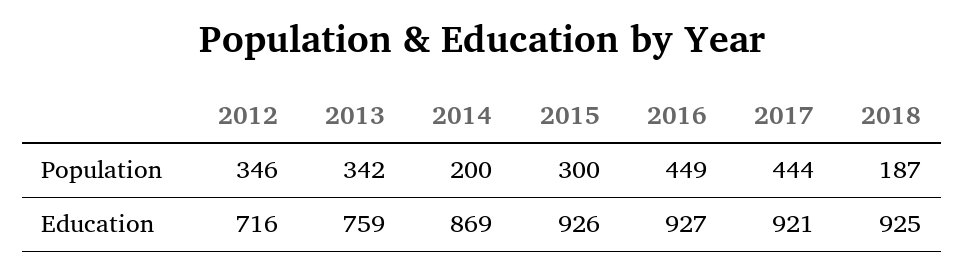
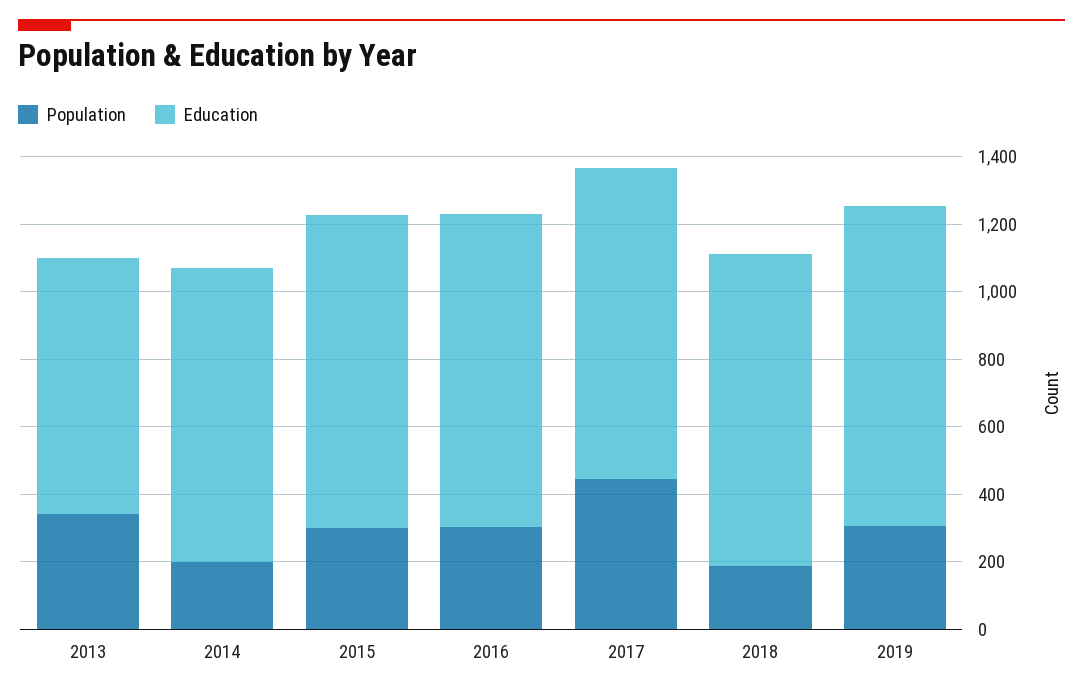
Population, 2012: 346 -> none
Population, 2016: 449 -> 300
Education, 2012: 716 -> none
Population, 2019: none -> 300
Education, 2019: none -> 950

